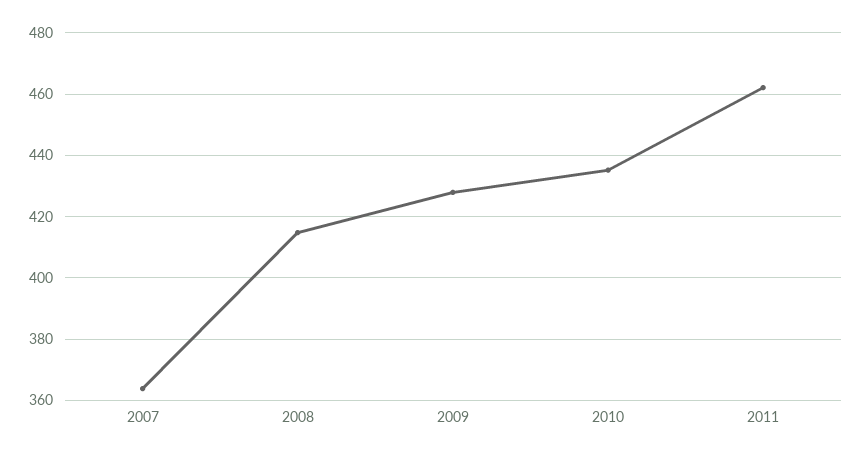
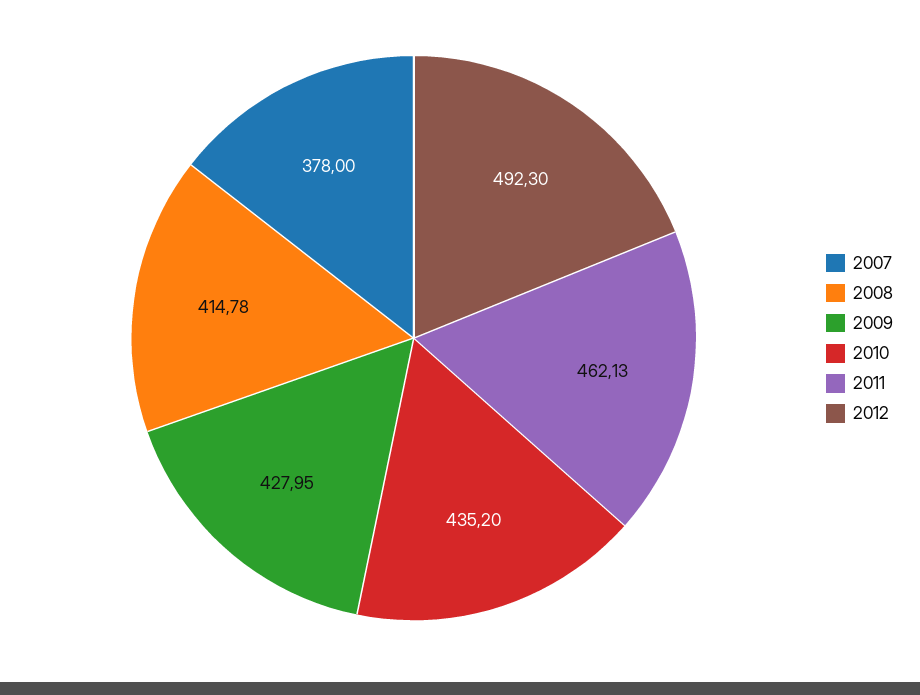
2007: 364 -> 378
2012: none -> 492.3

